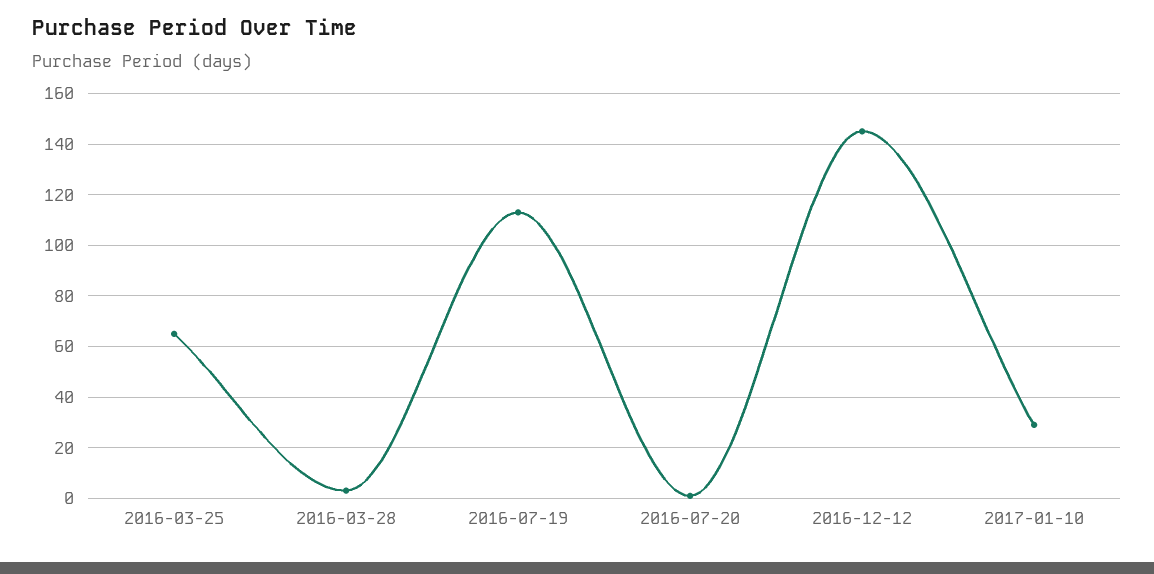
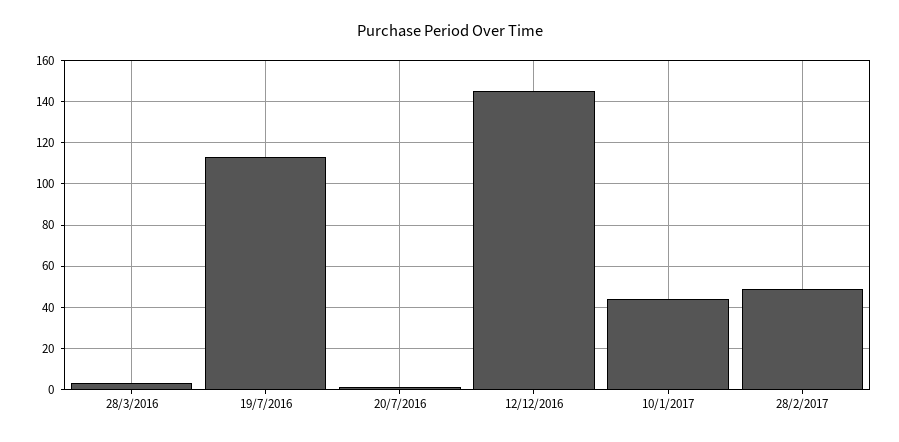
2016-03-25: 65 -> none
2017-01-10: 30 -> 45
28/2/2017: none -> 50

